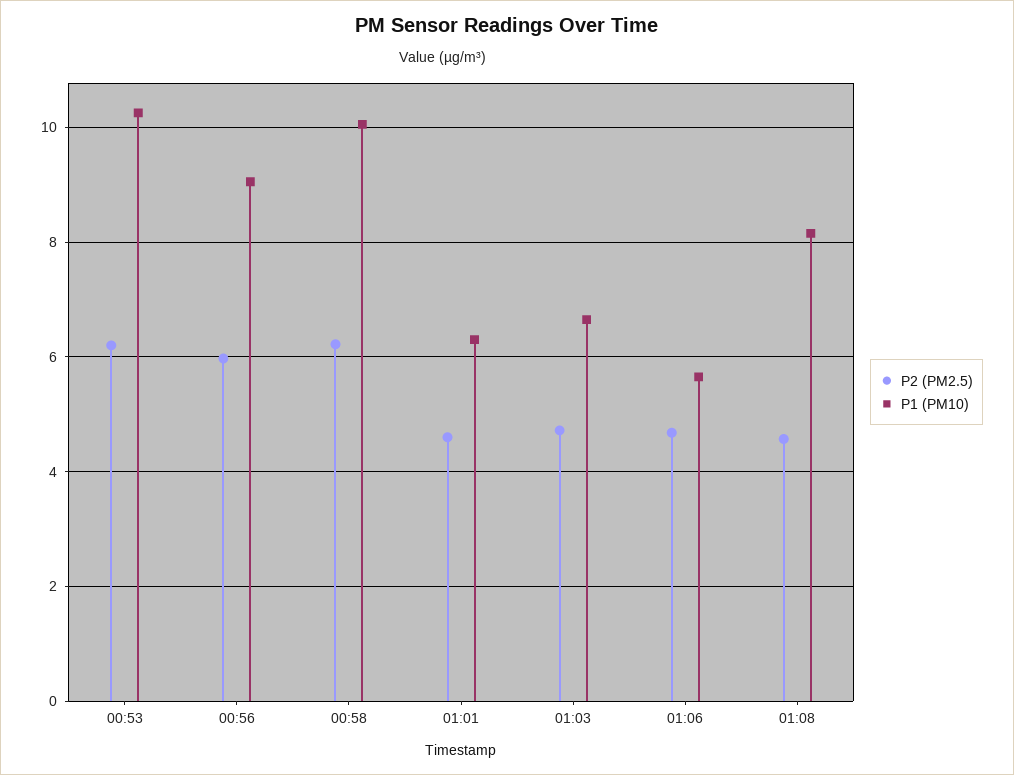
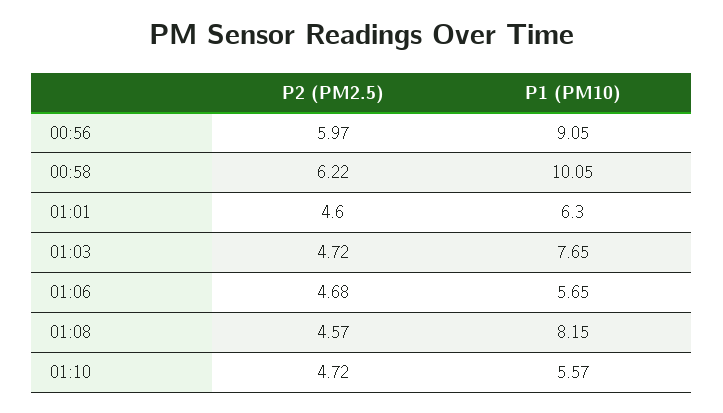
P2 (PM2.5), 00:53: 6.2 -> none
P1 (PM10), 00:53: 10.2 -> none
P1 (PM10), 01:03: 6.6 -> 7.65
P2 (PM2.5), 01:10: none -> 4.72
P1 (PM10), 01:10: none -> 5.57

